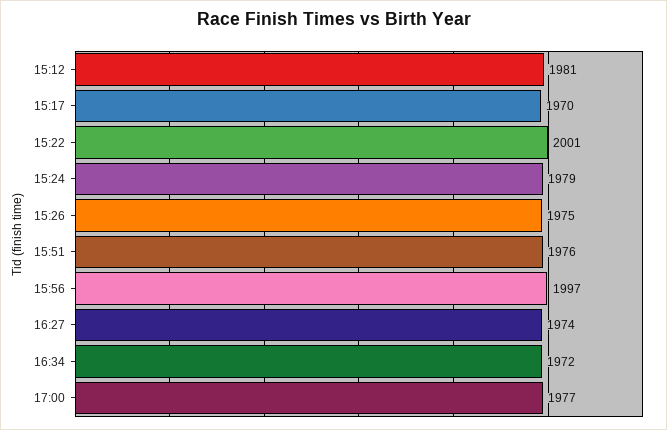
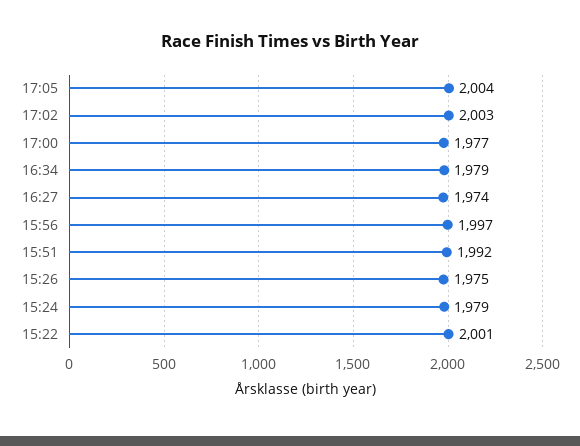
15:12: 1981 -> none
15:17: 1970 -> none
15:51: 1976 -> 1992
16:34: 1972 -> 1979
17:05: none -> 2004
17:02: none -> 2003

